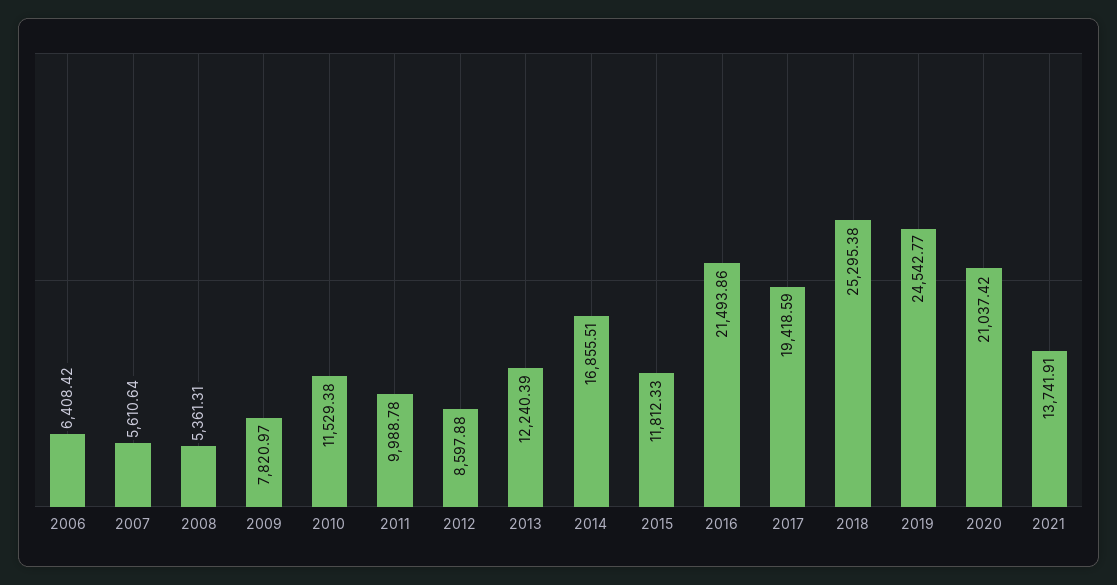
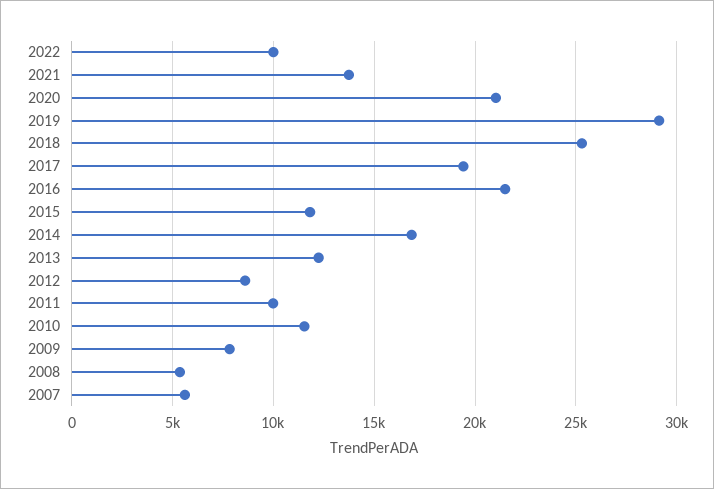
2006: 6408.42 -> none
2019: 24542.77 -> 29000
2022: none -> 10000

